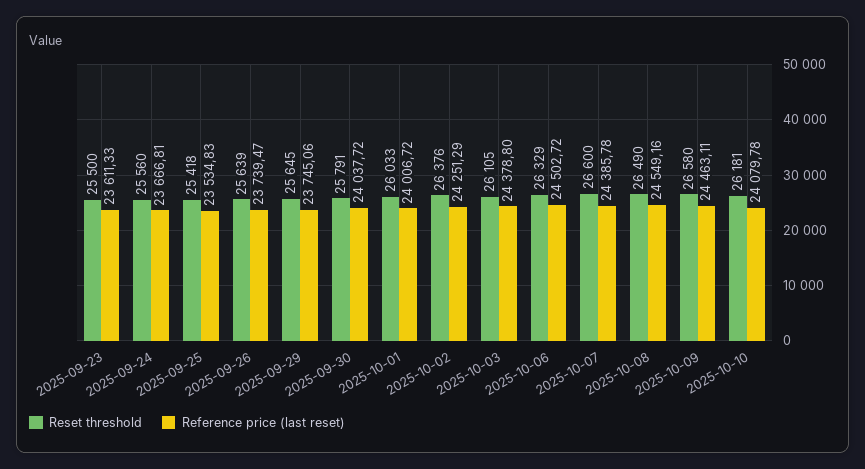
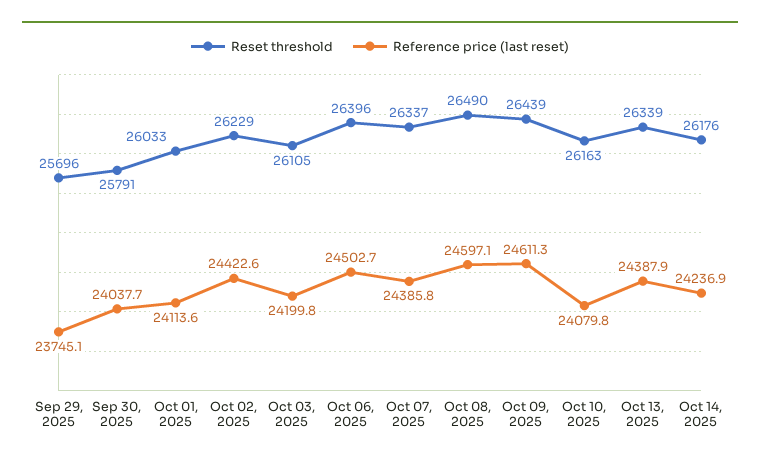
Reset threshold, 2025-09-23: 25500 -> none
Reference price (last reset), 2025-09-23: 23611.33 -> none
Reset threshold, 2025-09-24: 25560 -> none
Reference price (last reset), 2025-09-24: 23666.81 -> none
Reset threshold, 2025-09-25: 25418 -> none
Reference price (last reset), 2025-09-25: 23534.83 -> none
Reset threshold, 2025-09-26: 25639 -> none
Reference price (last reset), 2025-09-26: 23739.47 -> none
Reset threshold, 2025-09-29: 25645 -> 25696
Reference price (last reset), 2025-10-01: 24006.72 -> 24113.6
Reset threshold, 2025-10-02: 26376 -> 26229
Reference price (last reset), 2025-10-02: 24251.29 -> 24422.6
Reference price (last reset), 2025-10-03: 24378.8 -> 24199.8
Reset threshold, 2025-10-06: 26329 -> 26396
Reset threshold, 2025-10-07: 26600 -> 26337
Reference price (last reset), 2025-10-08: 24549.16 -> 24597.1
Reset threshold, 2025-10-09: 26580 -> 26439
Reference price (last reset), 2025-10-09: 24463.11 -> 24611.3
Reset threshold, 2025-10-10: 26181 -> 26163
Reset threshold, Oct 13, 2025: none -> 26339
Reference price (last reset), Oct 13, 2025: none -> 24387.9
Reset threshold, Oct 14, 2025: none -> 26176
Reference price (last reset), Oct 14, 2025: none -> 24236.9

